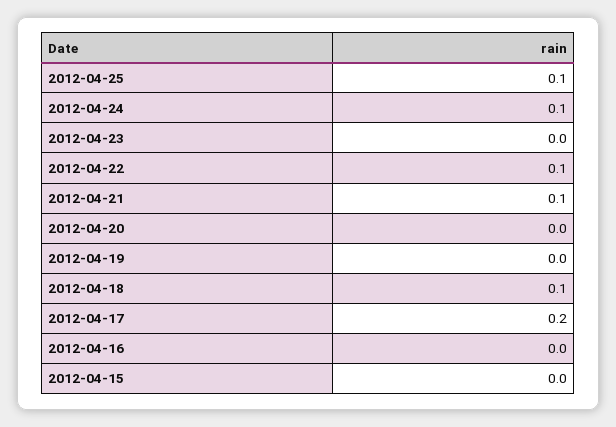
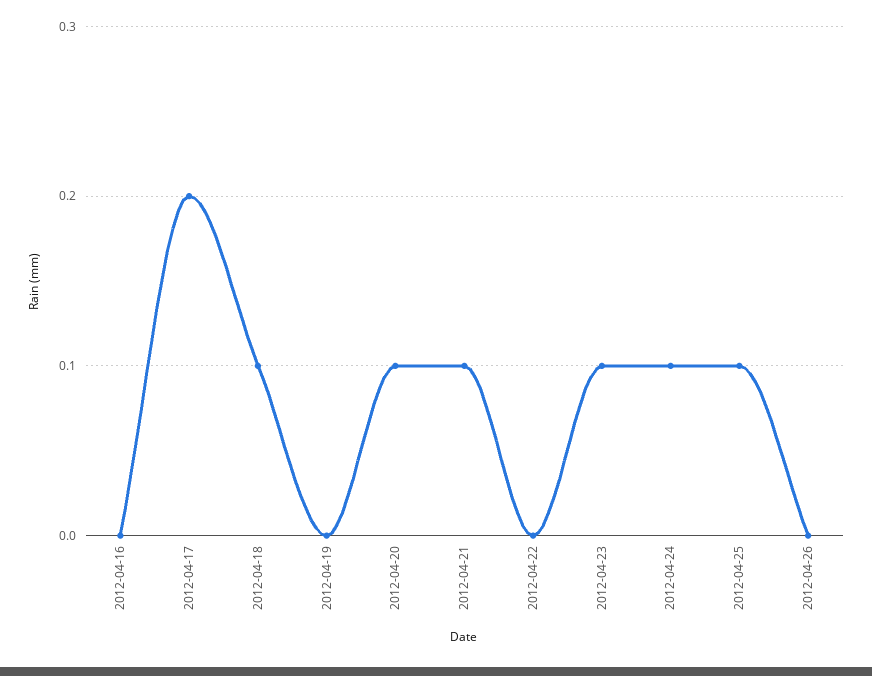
2012-04-23: 0 -> 0.1
2012-04-22: 0.1 -> 0
2012-04-20: 0 -> 0.1
2012-04-15: 0 -> none
2012-04-26: none -> 0

